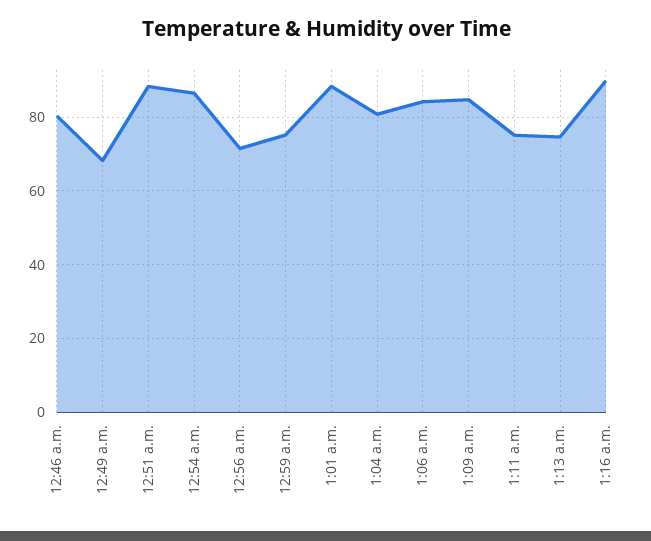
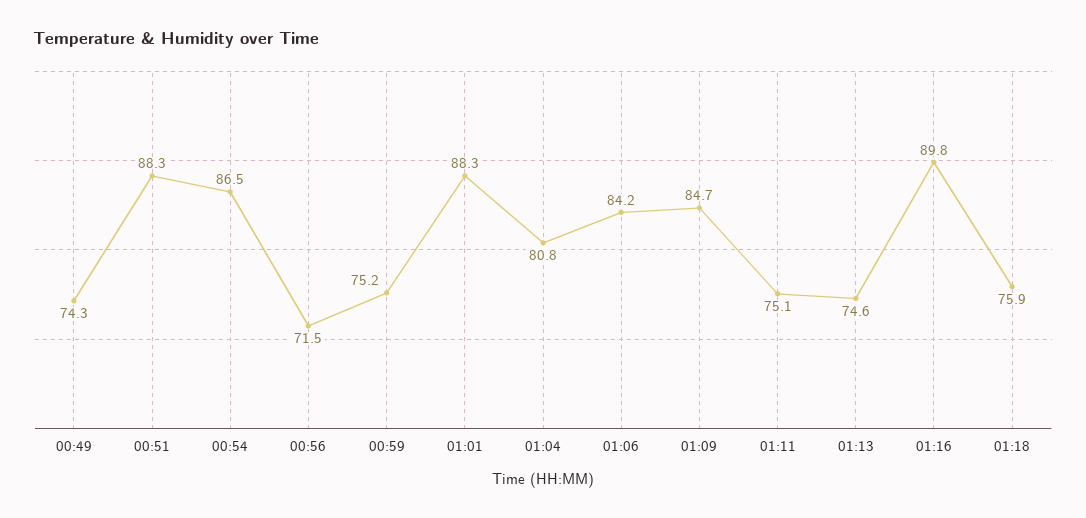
12:46 a.m.: 80 -> none
12:49 a.m.: 68 -> 74.3
01:18: none -> 75.9

